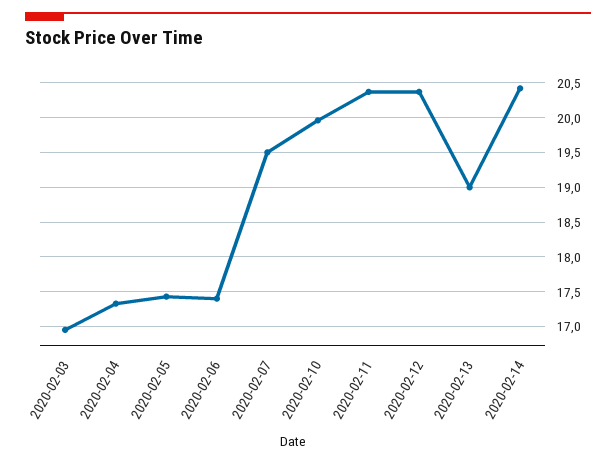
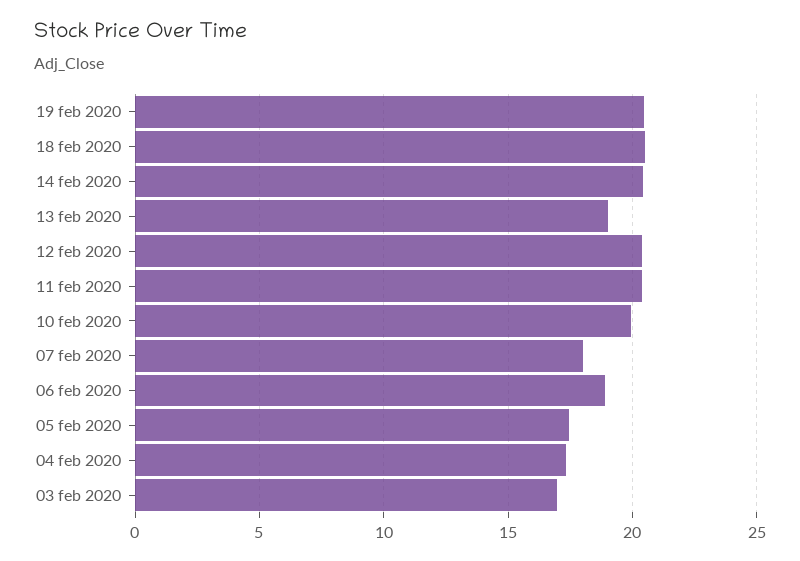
2020-02-06: 17.4 -> 19
2020-02-07: 19.5 -> 18
19 feb 2020: none -> 20.5
18 feb 2020: none -> 20.5

